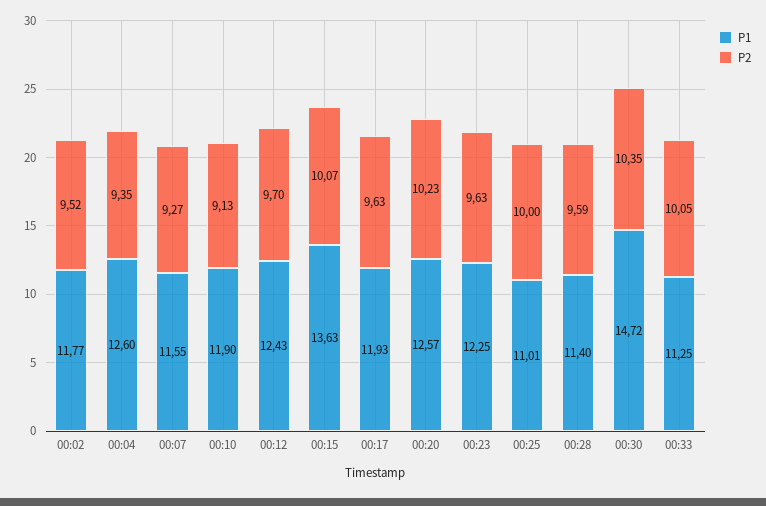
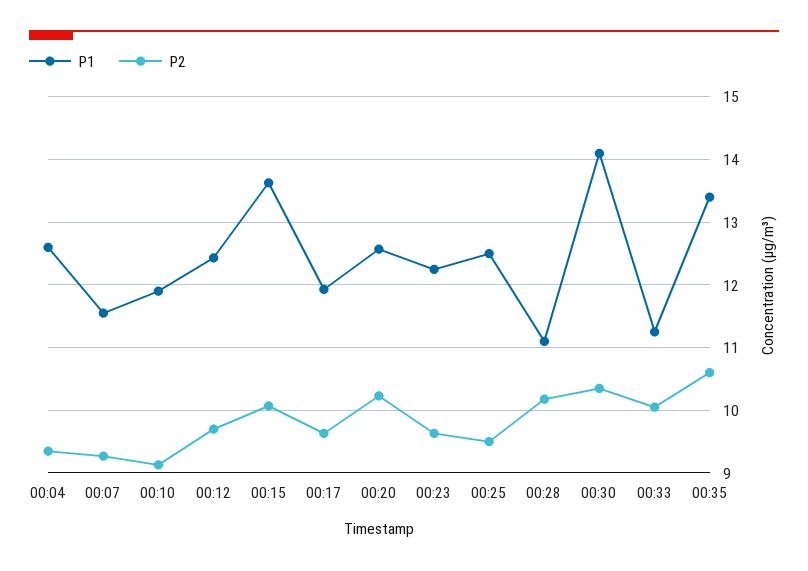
P1, 00:02: 11.77 -> none
P2, 00:02: 9.52 -> none
P1, 00:25: 11.01 -> 12.5
P2, 00:25: 10 -> 9.5
P1, 00:28: 11.4 -> 11.1
P2, 00:28: 9.59 -> 10.2
P1, 00:30: 14.72 -> 14.1
P1, 00:35: none -> 13.4
P2, 00:35: none -> 10.6

